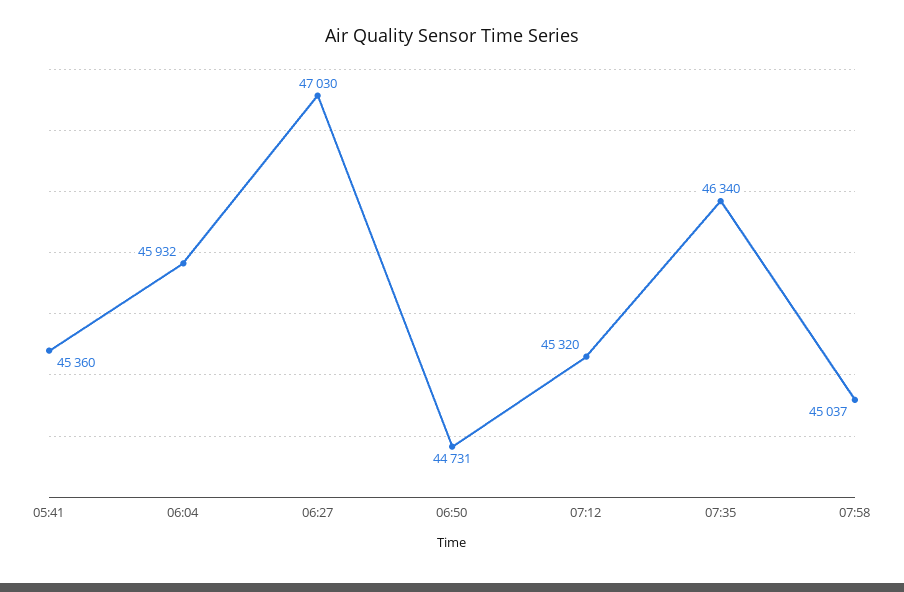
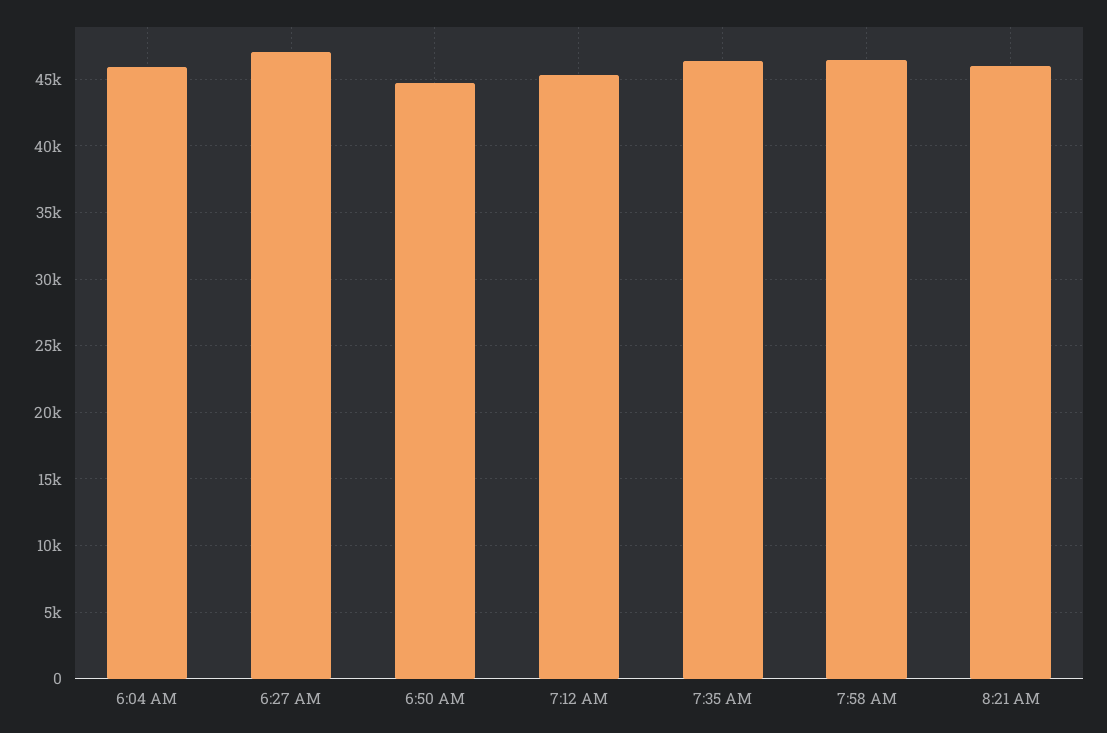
05:41: 45360 -> none
07:58: 45037 -> 46500
8:21 AM: none -> 46000

